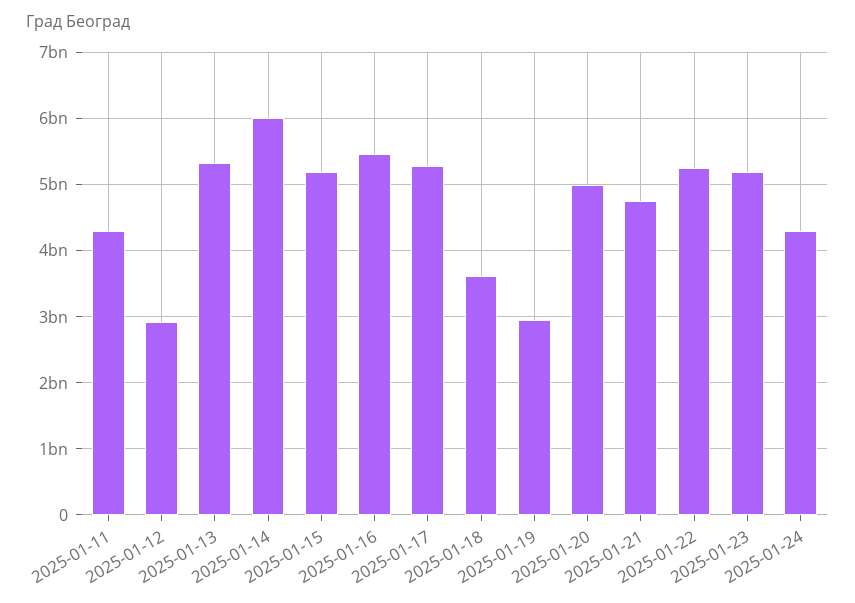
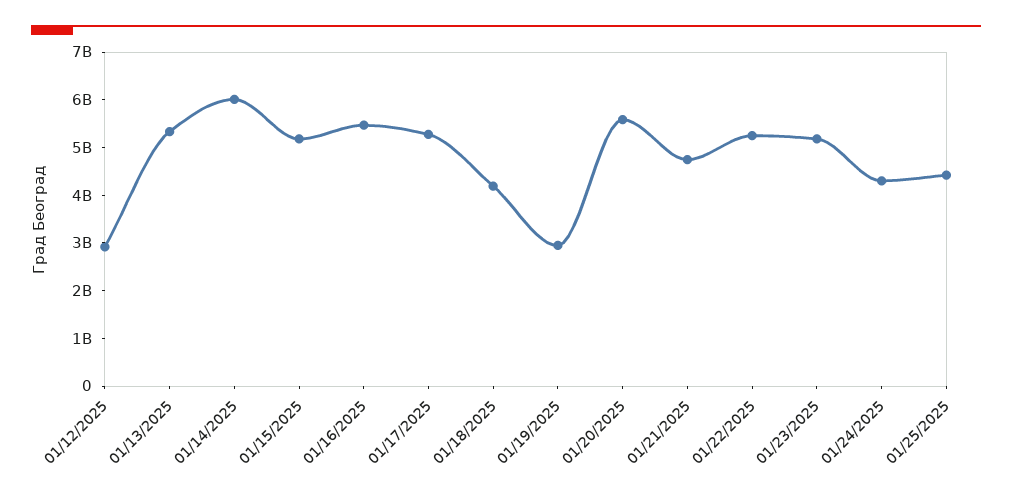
2025-01-11: 4300000000 -> none
2025-01-18: 3600000000 -> 4200000000
2025-01-20: 5000000000 -> 5600000000
01/25/2025: none -> 4400000000

